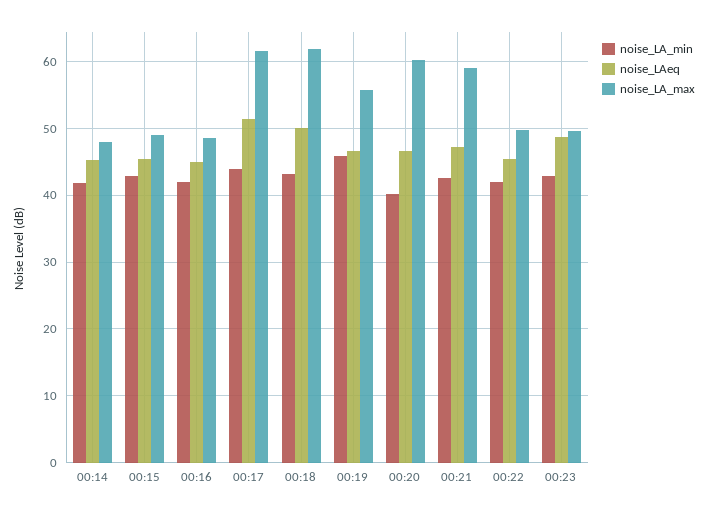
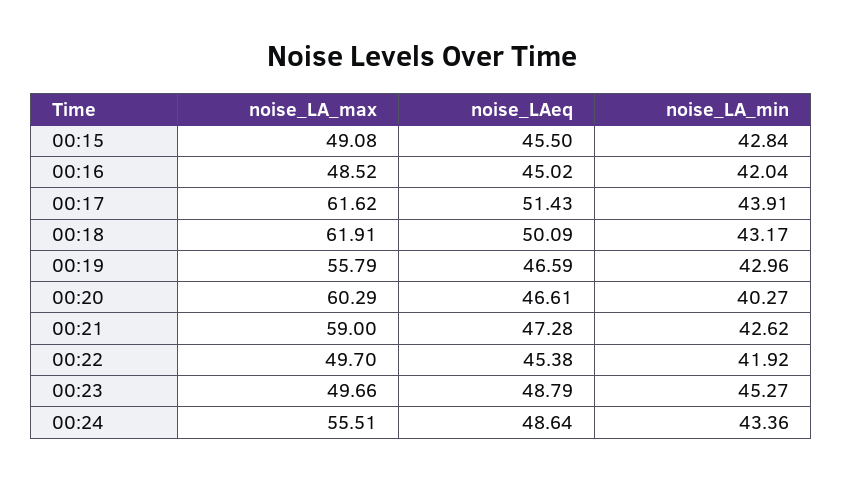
noise_LA_min, 00:14: 42 -> none
noise_LAeq, 00:14: 45 -> none
noise_LA_max, 00:14: 48 -> none
noise_LA_min, 00:19: 46 -> 42.96
noise_LA_min, 00:23: 43 -> 45.27
noise_LA_max, 00:24: none -> 55.51
noise_LAeq, 00:24: none -> 48.64
noise_LA_min, 00:24: none -> 43.36

